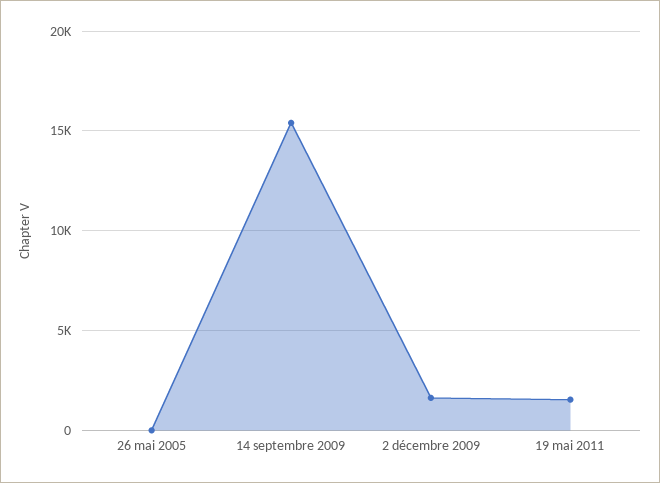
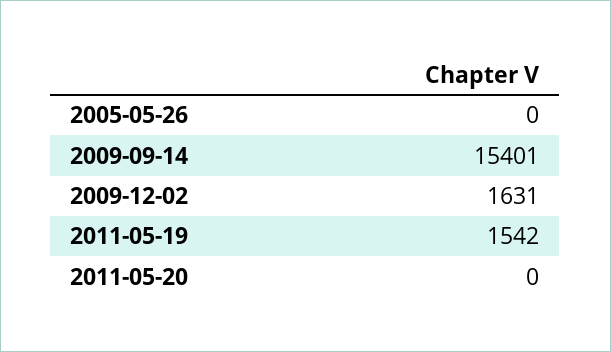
2011-05-20: none -> 0

